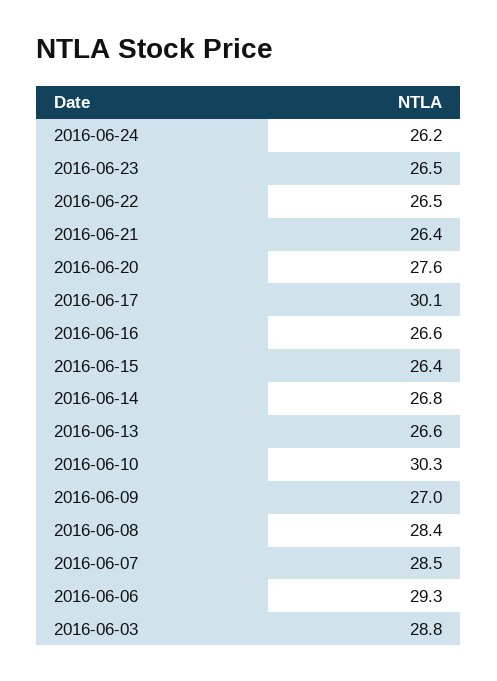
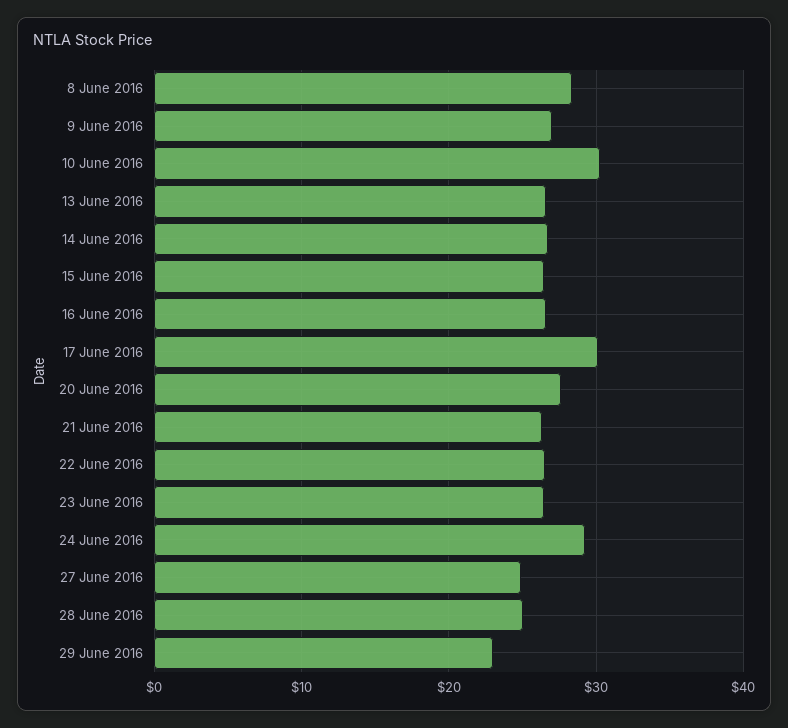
2016-06-24: 26.2 -> 29
2016-06-07: 28.5 -> none
2016-06-06: 29.3 -> none
2016-06-03: 28.8 -> none
27 June 2016: none -> 25
28 June 2016: none -> 25
29 June 2016: none -> 23

